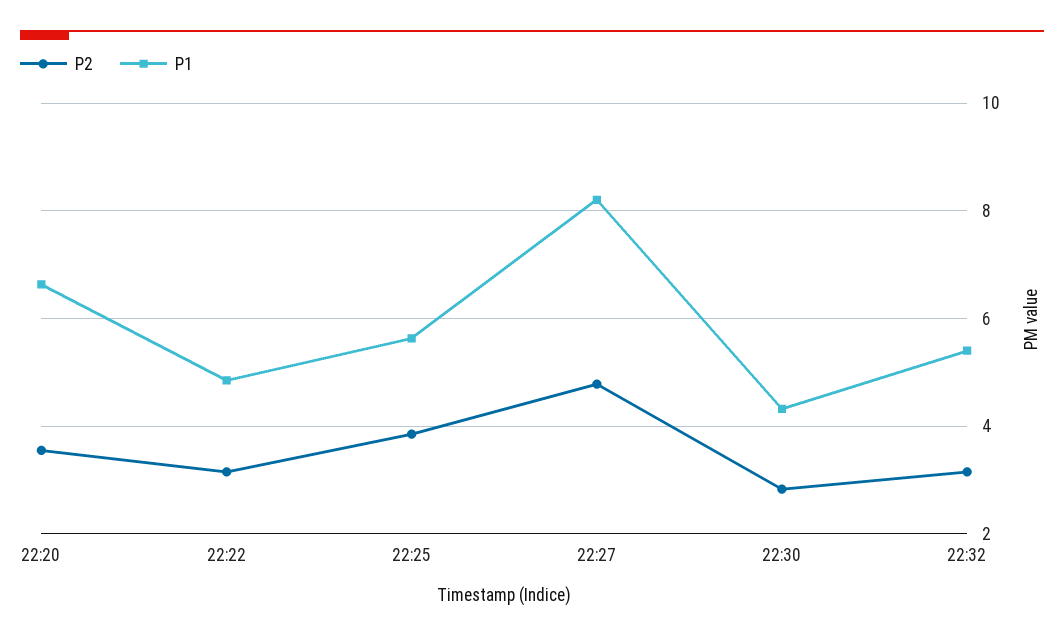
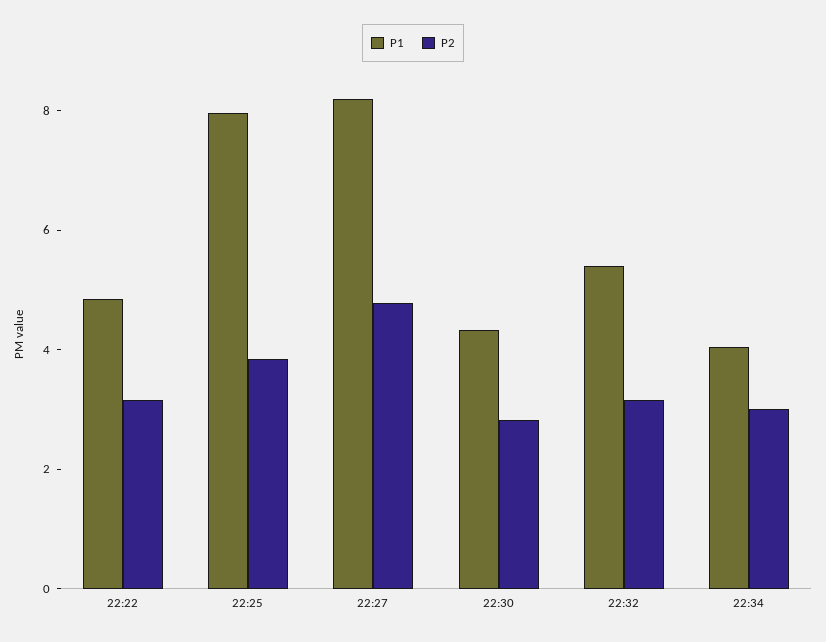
P2, 22:20: 3.6 -> none
P1, 22:20: 6.6 -> none
P1, 22:25: 5.6 -> 8
P1, 22:34: none -> 4
P2, 22:34: none -> 3

